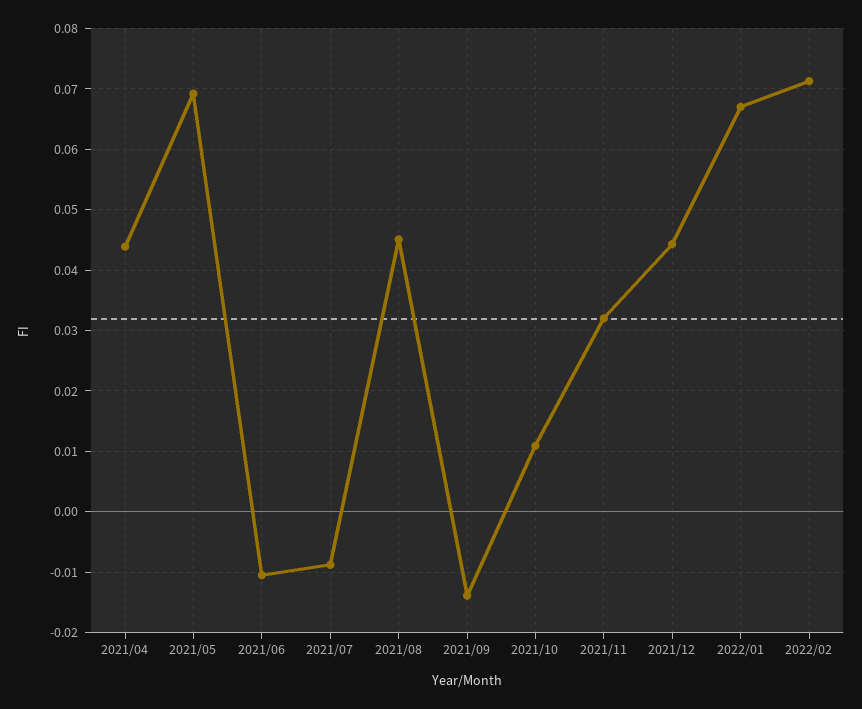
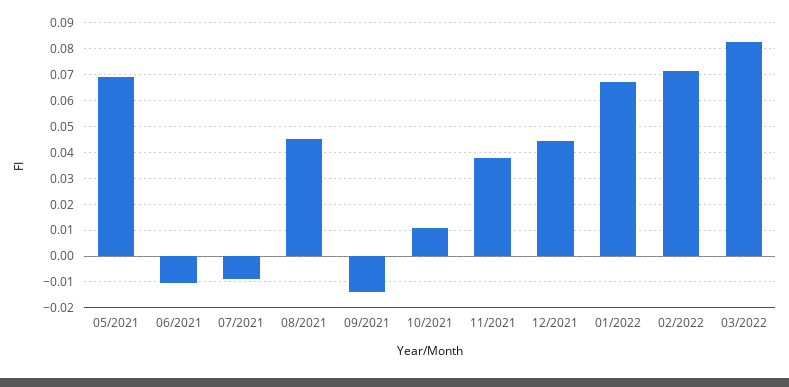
2021/04: 0.044 -> none
2021/11: 0.032 -> 0.0375
03/2022: none -> 0.0825

